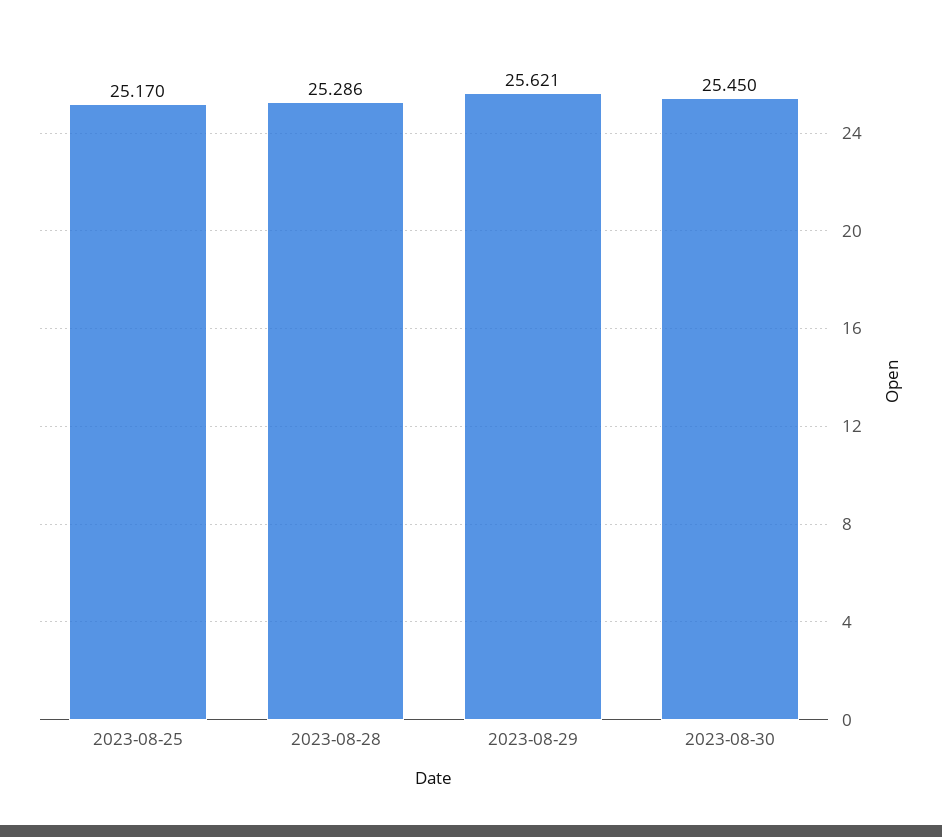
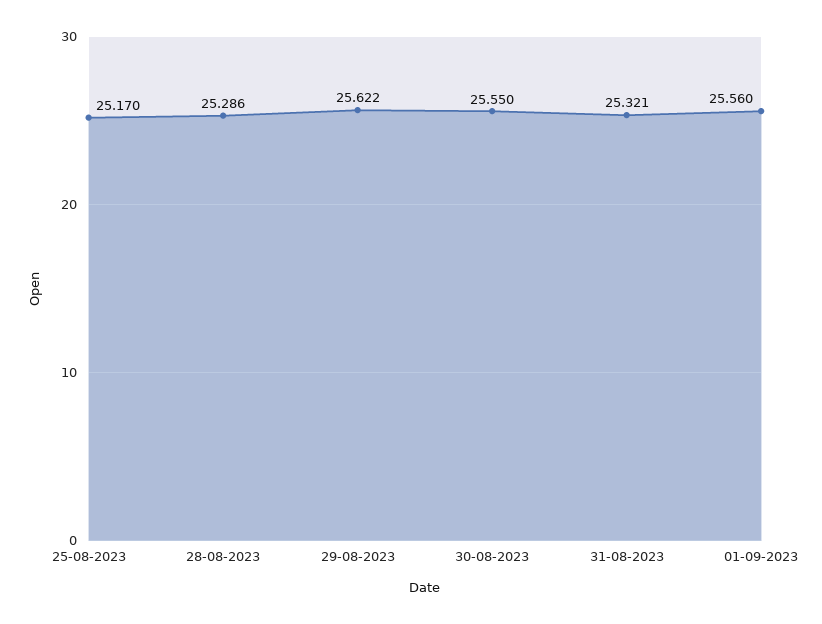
2023-08-29: 25.621 -> 25.622
2023-08-30: 25.45 -> 25.55
31-08-2023: none -> 25.321
01-09-2023: none -> 25.56

